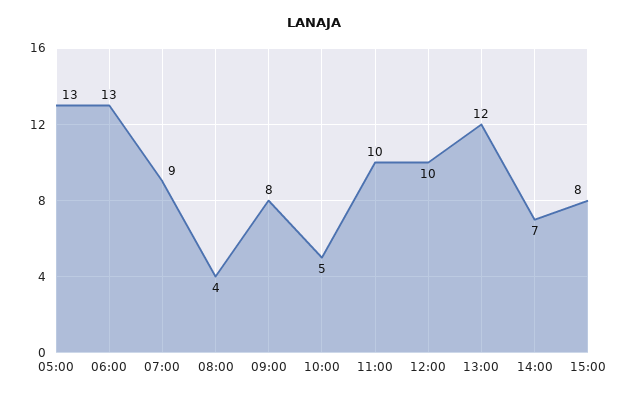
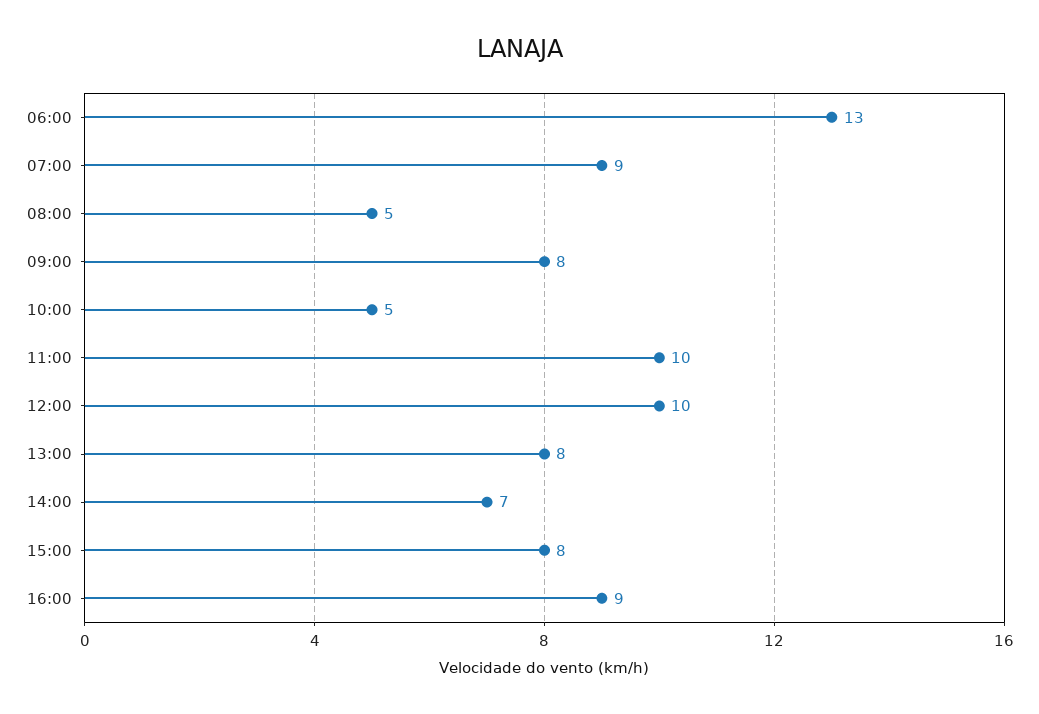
05:00: 13 -> none
08:00: 4 -> 5
13:00: 12 -> 8
16:00: none -> 9

